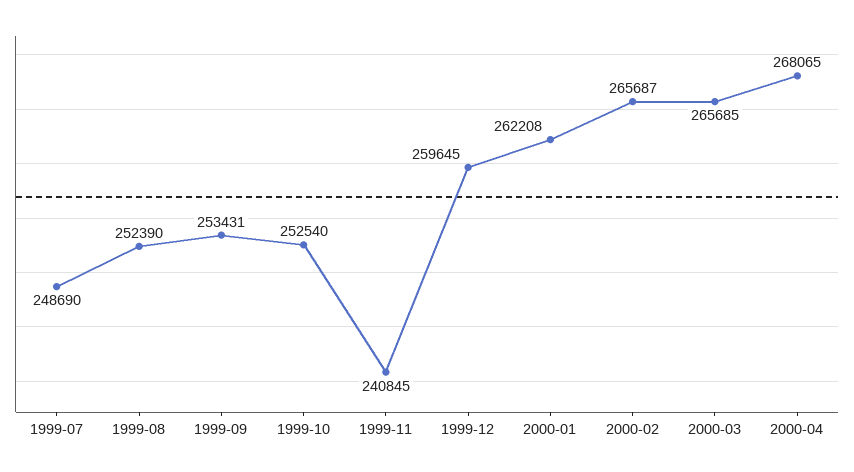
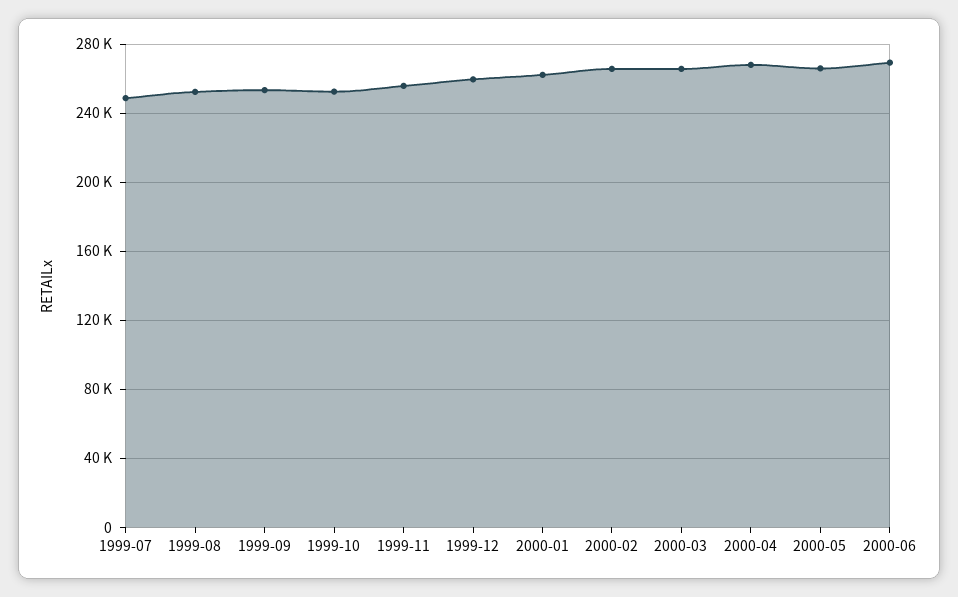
1999-11: 240845 -> 255000
2000-05: none -> 265000
2000-06: none -> 270000

